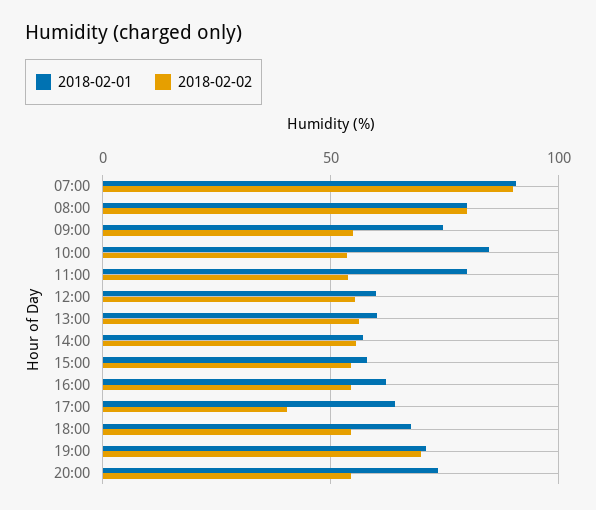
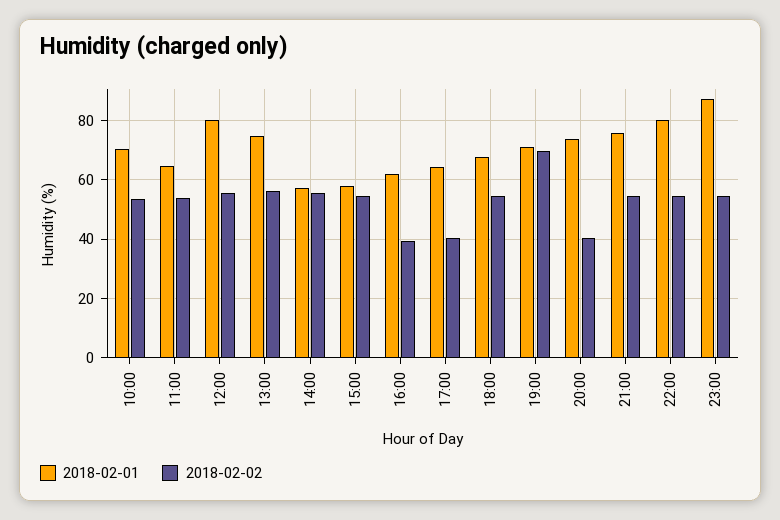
2018-02-01, 07:00: 90 -> none
2018-02-02, 07:00: 90 -> none
2018-02-01, 08:00: 80 -> none
2018-02-02, 08:00: 80 -> none
2018-02-01, 09:00: 75 -> none
2018-02-02, 09:00: 55 -> none
2018-02-01, 10:00: 85 -> 70
2018-02-01, 11:00: 80 -> 65
2018-02-01, 12:00: 60 -> 80
2018-02-01, 13:00: 60 -> 75
2018-02-02, 16:00: 55 -> 40
2018-02-02, 20:00: 55 -> 40
2018-02-01, 21:00: none -> 75
2018-02-02, 21:00: none -> 55
2018-02-01, 22:00: none -> 80
2018-02-02, 22:00: none -> 55
2018-02-01, 23:00: none -> 87.5
2018-02-02, 23:00: none -> 55

